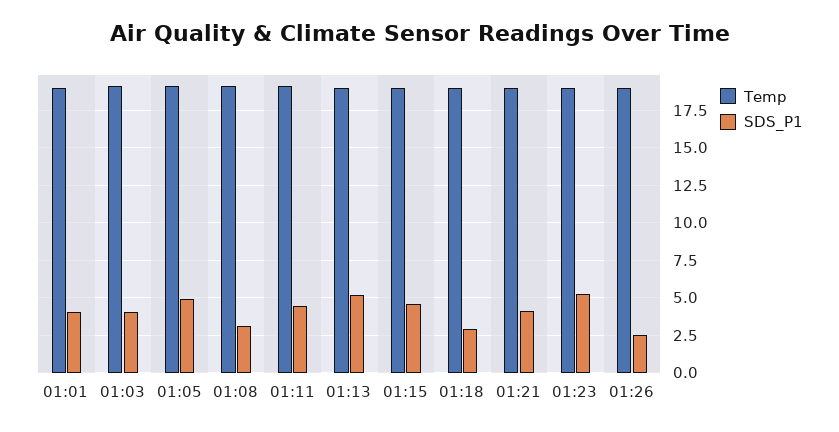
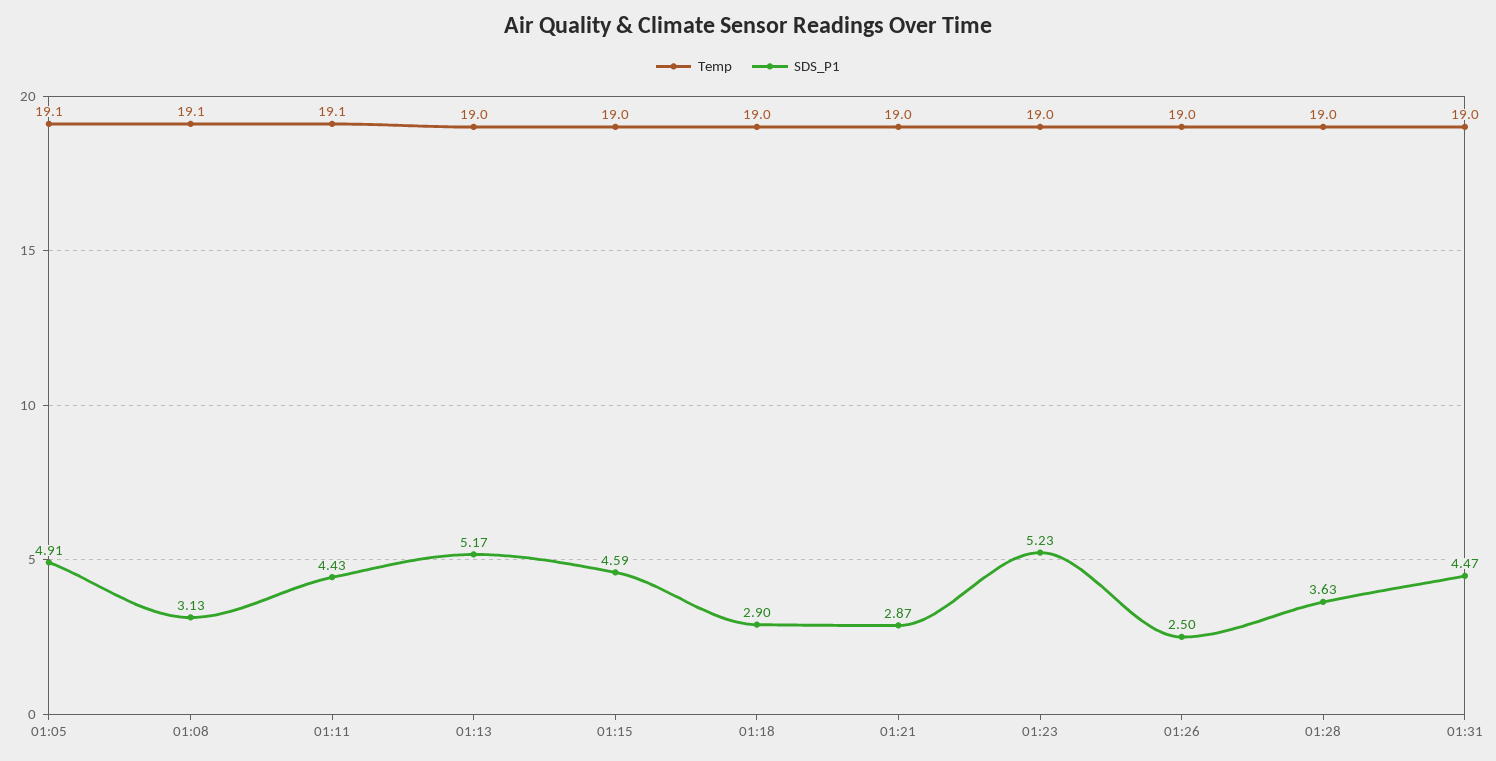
Temp, 01:01: 19 -> none
SDS_P1, 01:01: 4 -> none
Temp, 01:03: 19 -> none
SDS_P1, 01:03: 4 -> none
SDS_P1, 01:21: 4 -> 2.87
Temp, 01:28: none -> 19
SDS_P1, 01:28: none -> 3.63
Temp, 01:31: none -> 19
SDS_P1, 01:31: none -> 4.47

